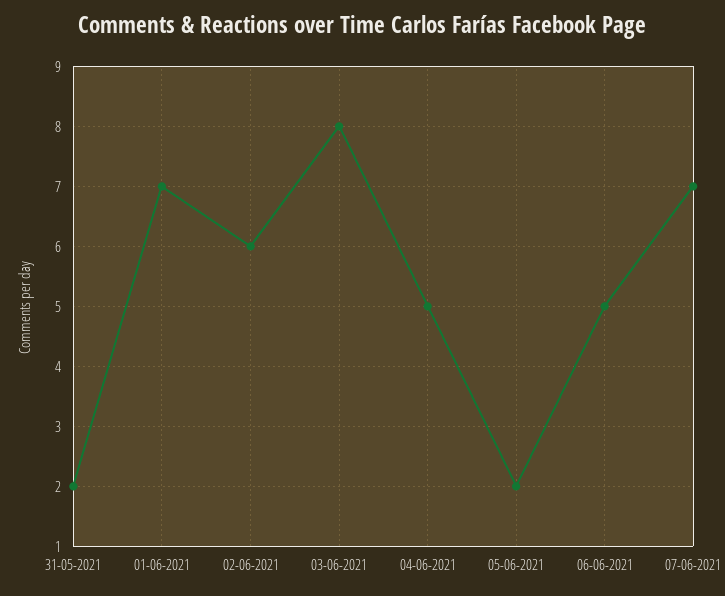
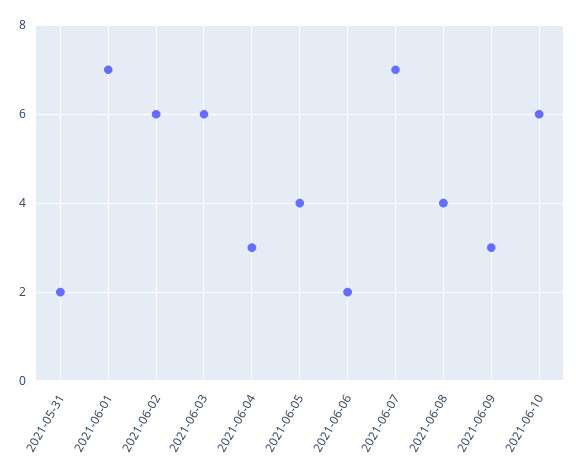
03-06-2021: 8 -> 6
04-06-2021: 5 -> 3
05-06-2021: 2 -> 4
06-06-2021: 5 -> 2
2021-06-08: none -> 4
2021-06-09: none -> 3
2021-06-10: none -> 6

